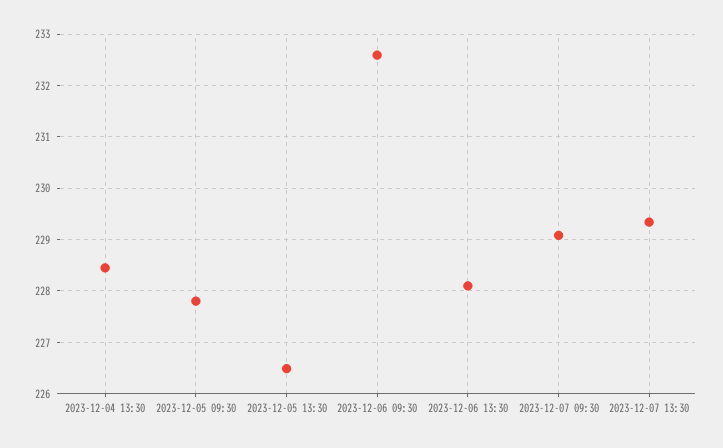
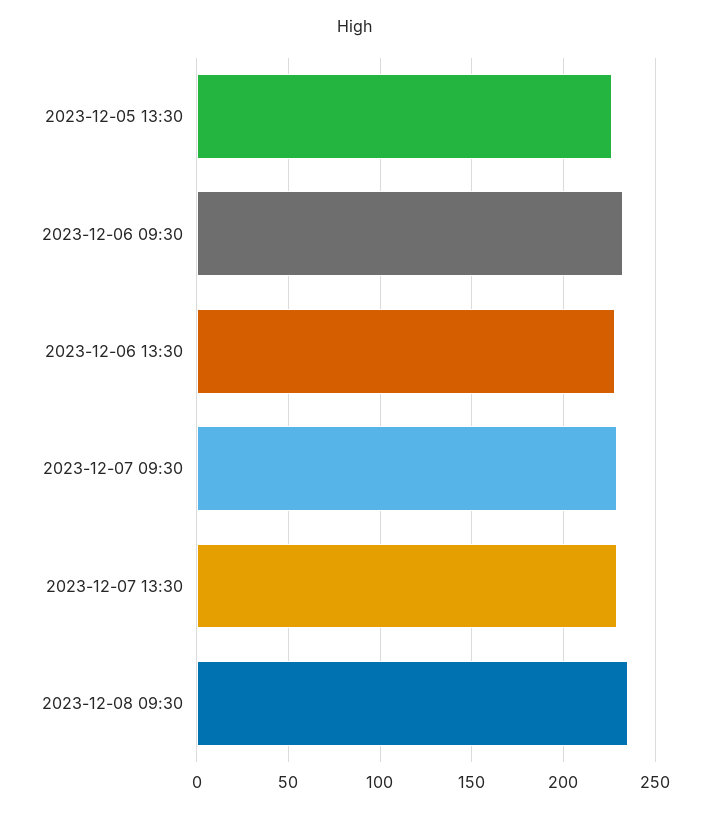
2023-12-04 13:30: 228.4 -> none
2023-12-05 09:30: 227.8 -> none
2023-12-08 09:30: none -> 235

